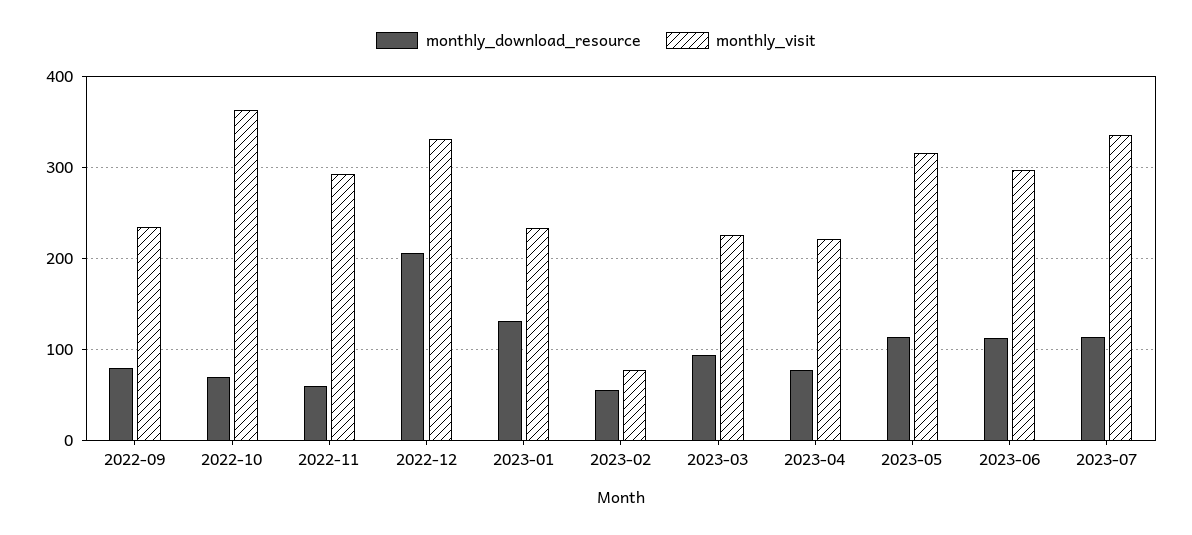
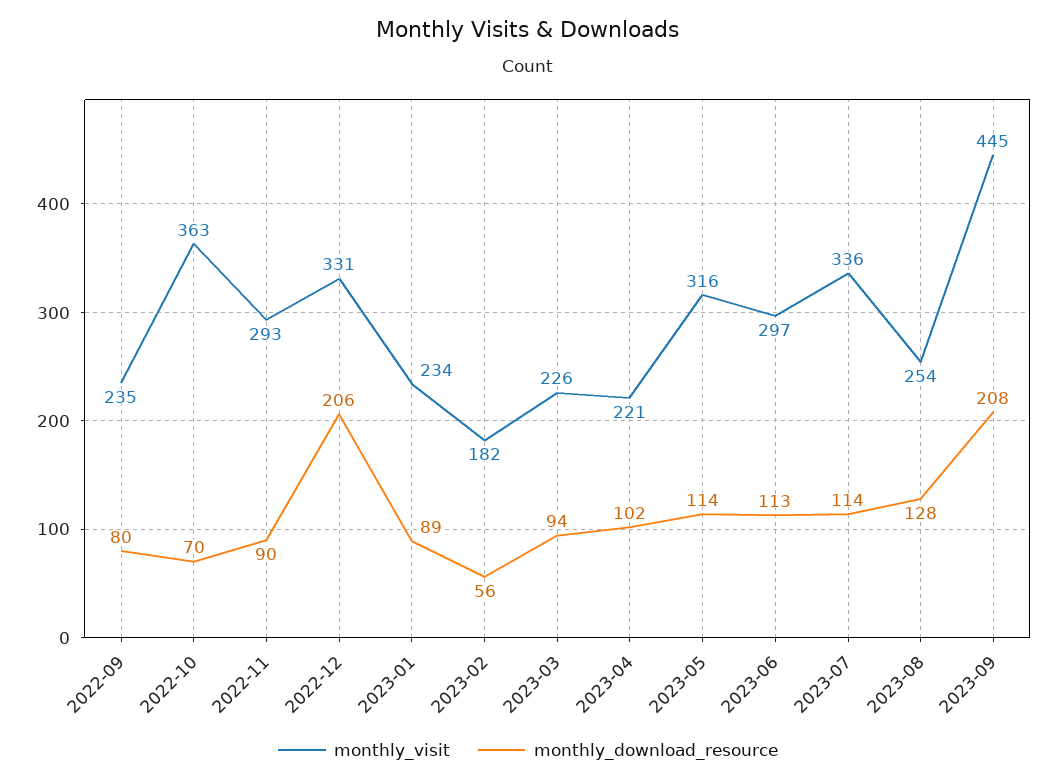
monthly_download_resource, 2022-11: 60 -> 90
monthly_download_resource, 2023-01: 130 -> 89
monthly_visit, 2023-02: 80 -> 182
monthly_download_resource, 2023-04: 80 -> 102
monthly_visit, 2023-08: none -> 254
monthly_download_resource, 2023-08: none -> 128
monthly_visit, 2023-09: none -> 445
monthly_download_resource, 2023-09: none -> 208

